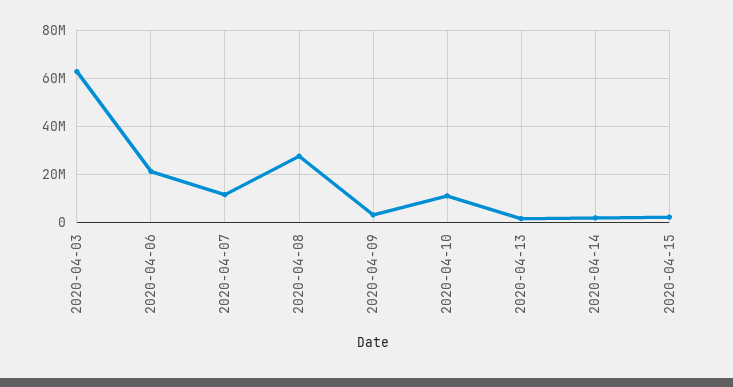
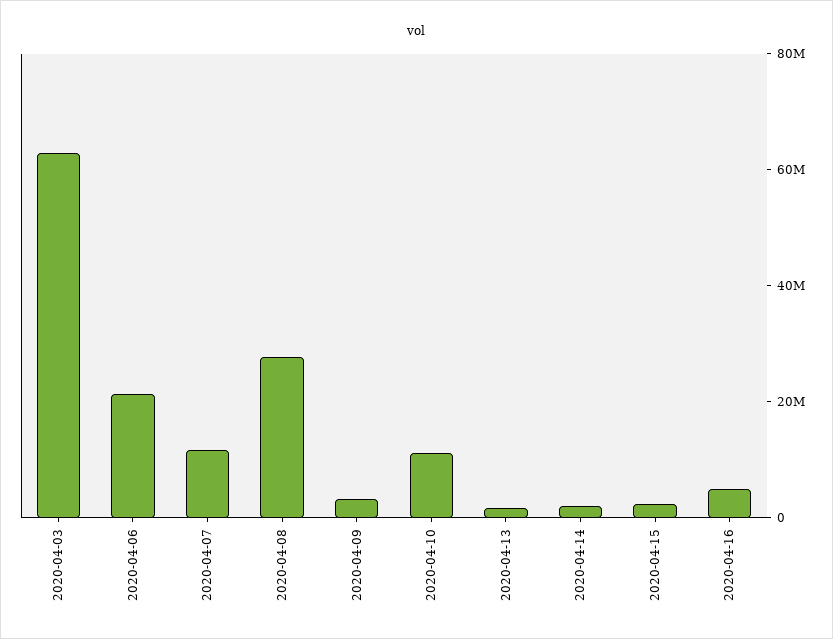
2020-04-16: none -> 5000000

